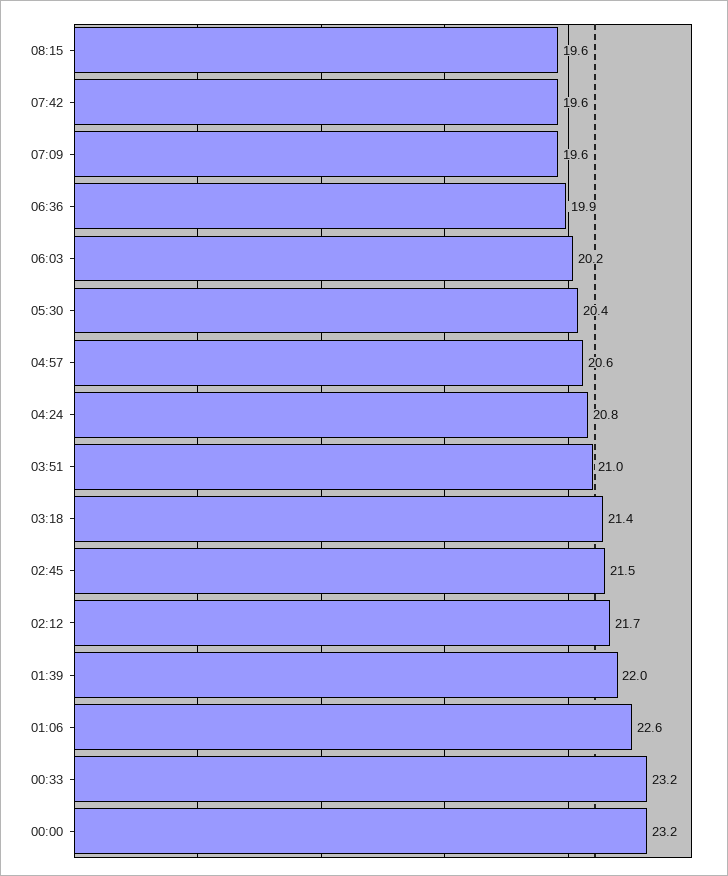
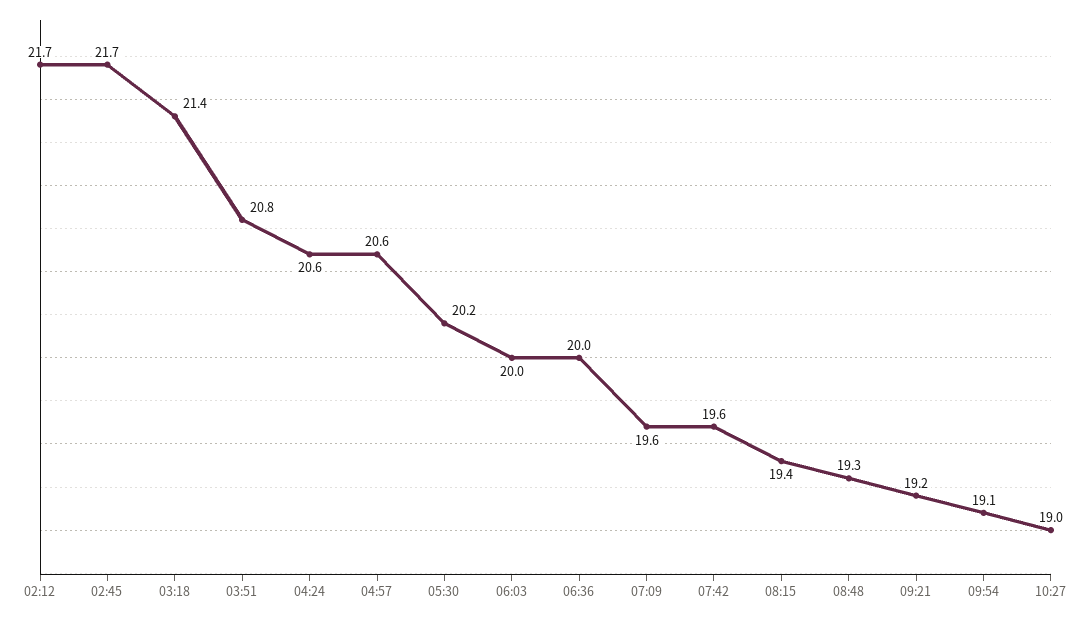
08:15: 19.6 -> 19.4
06:36: 19.9 -> 20
06:03: 20.2 -> 20
05:30: 20.4 -> 20.2
04:24: 20.8 -> 20.6
03:51: 21 -> 20.8
02:45: 21.5 -> 21.7
01:39: 22 -> none
01:06: 22.6 -> none
00:33: 23.2 -> none
00:00: 23.2 -> none
08:48: none -> 19.3
09:21: none -> 19.2
09:54: none -> 19.1
10:27: none -> 19

